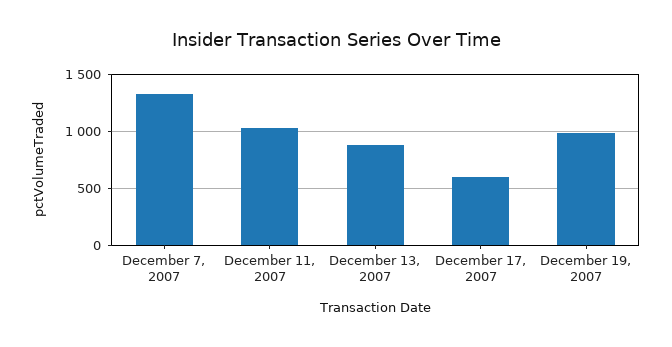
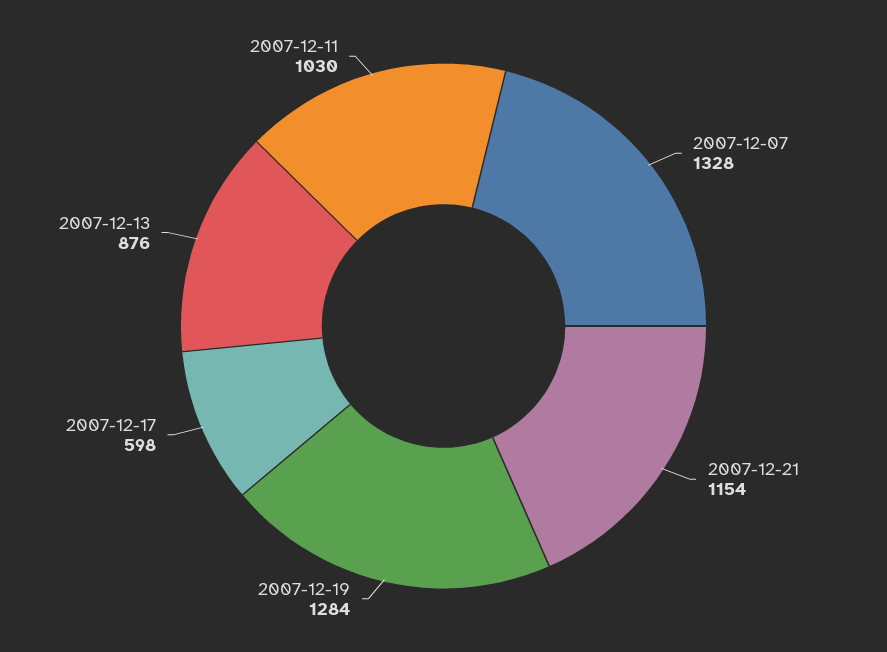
December 19, 2007: 1000 -> 1284
2007-12-21: none -> 1154

